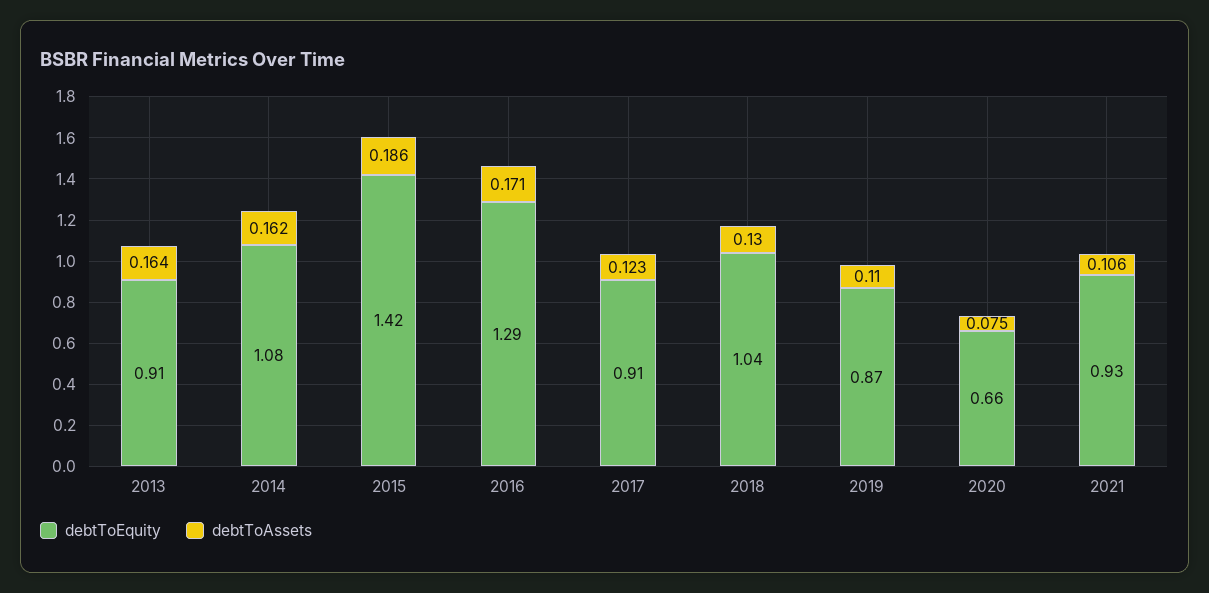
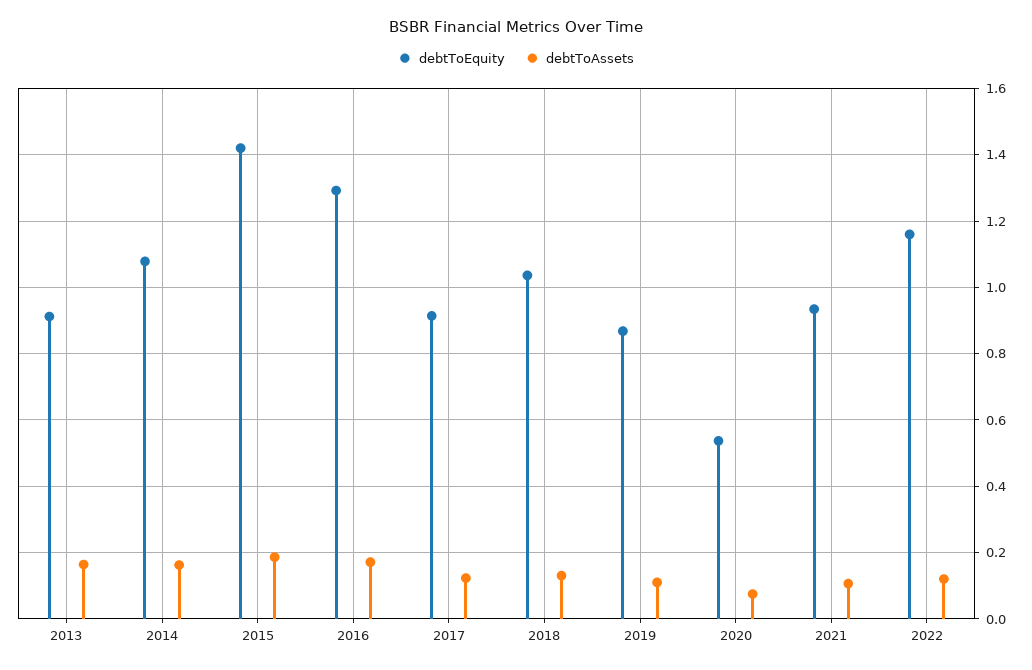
debtToEquity, 2020: 0.66 -> 0.54
debtToEquity, 2022: none -> 1.16
debtToAssets, 2022: none -> 0.12

